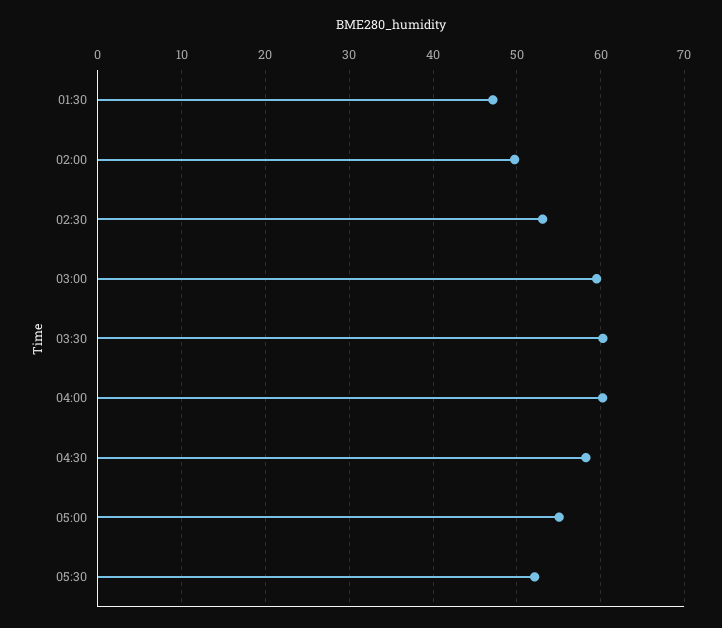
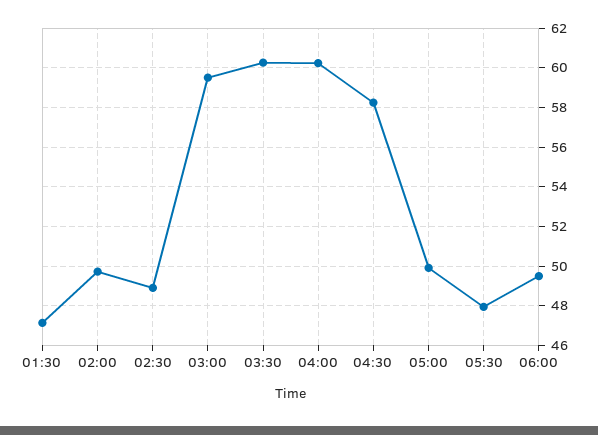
02:30: 53 -> 49
05:00: 55 -> 50
05:30: 52 -> 48
06:00: none -> 49.5

